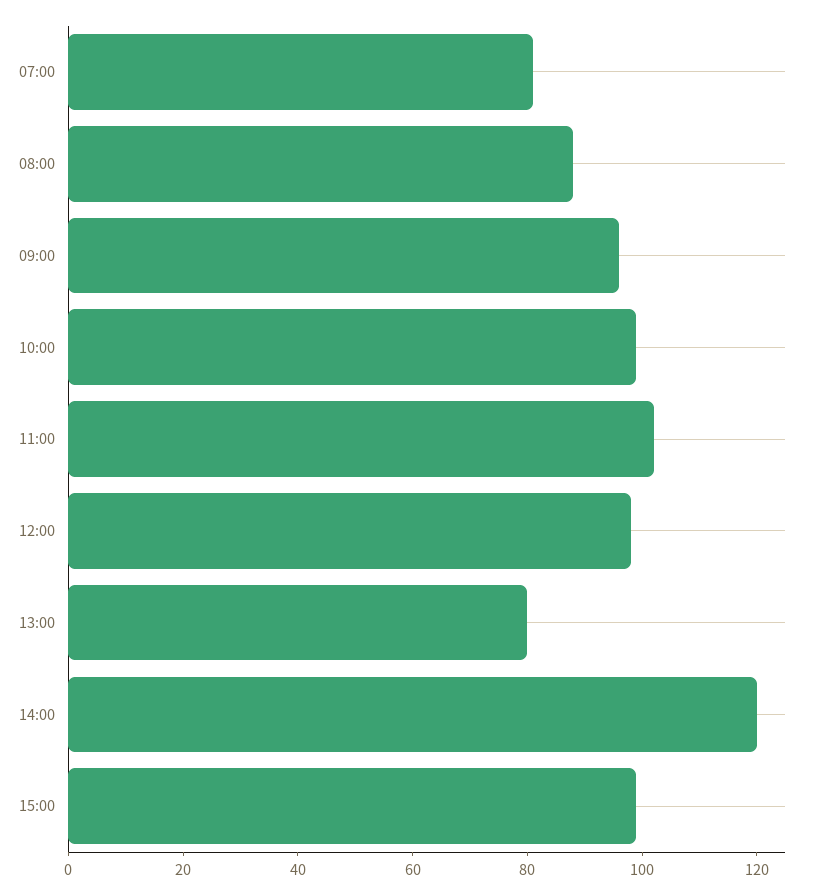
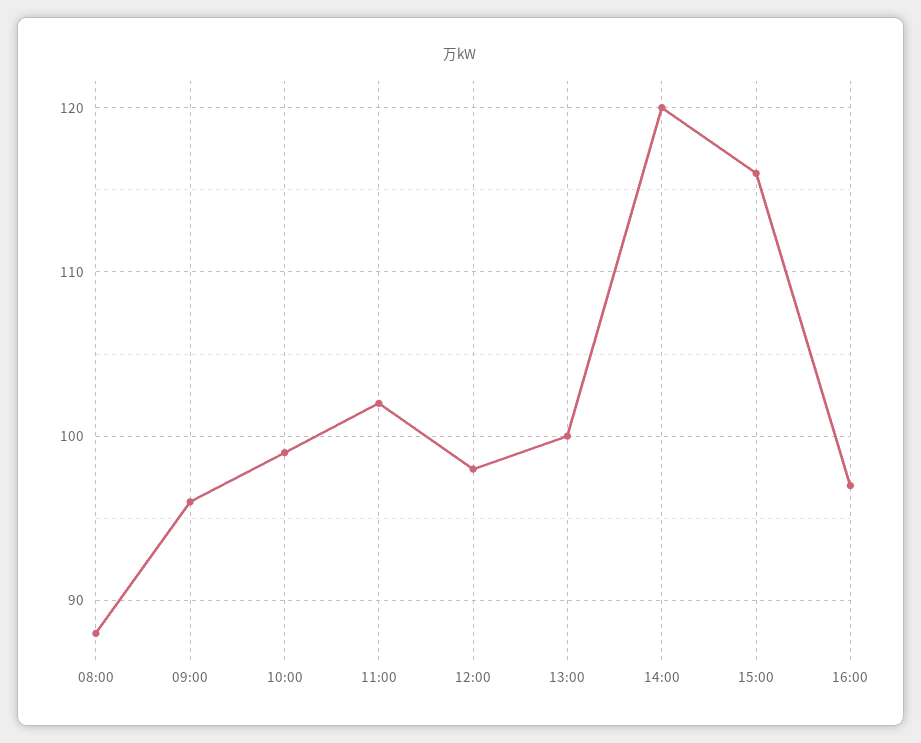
07:00: 80 -> none
13:00: 80 -> 100
15:00: 100 -> 116
16:00: none -> 97

